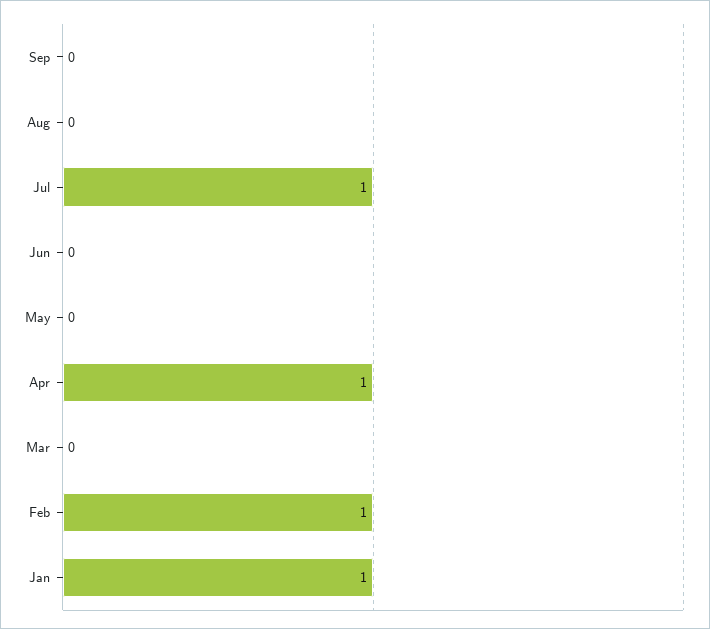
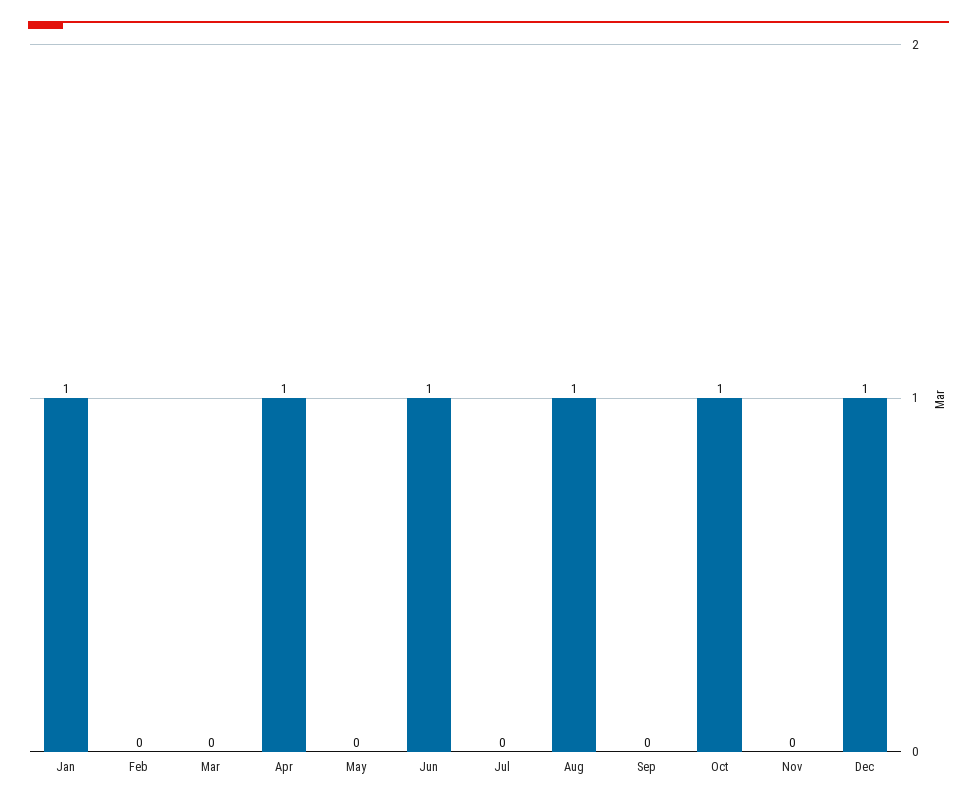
Aug: 0 -> 1
Jul: 1 -> 0
Jun: 0 -> 1
Feb: 1 -> 0
Oct: none -> 1
Nov: none -> 0
Dec: none -> 1

